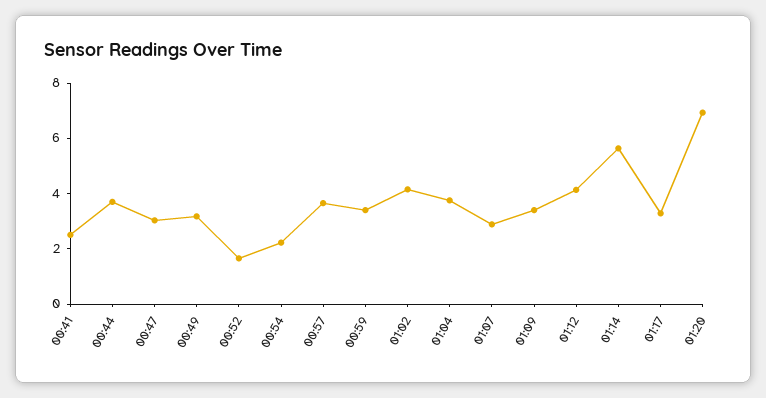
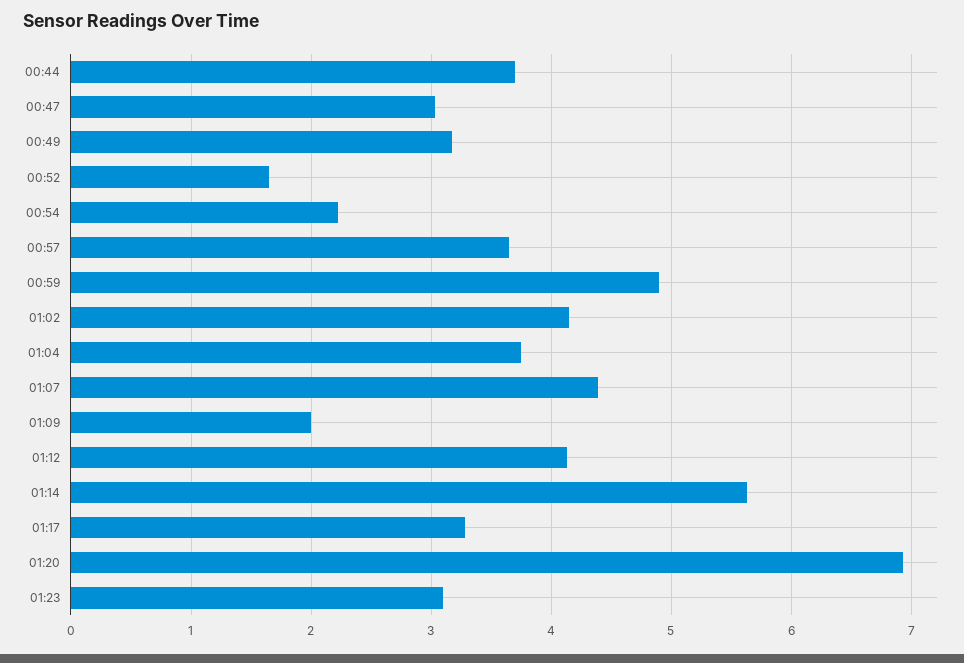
00:41: 2.5 -> none
00:59: 3.5 -> 4.9
01:07: 3 -> 4.4
01:09: 3.5 -> 2
01:23: none -> 3.1

